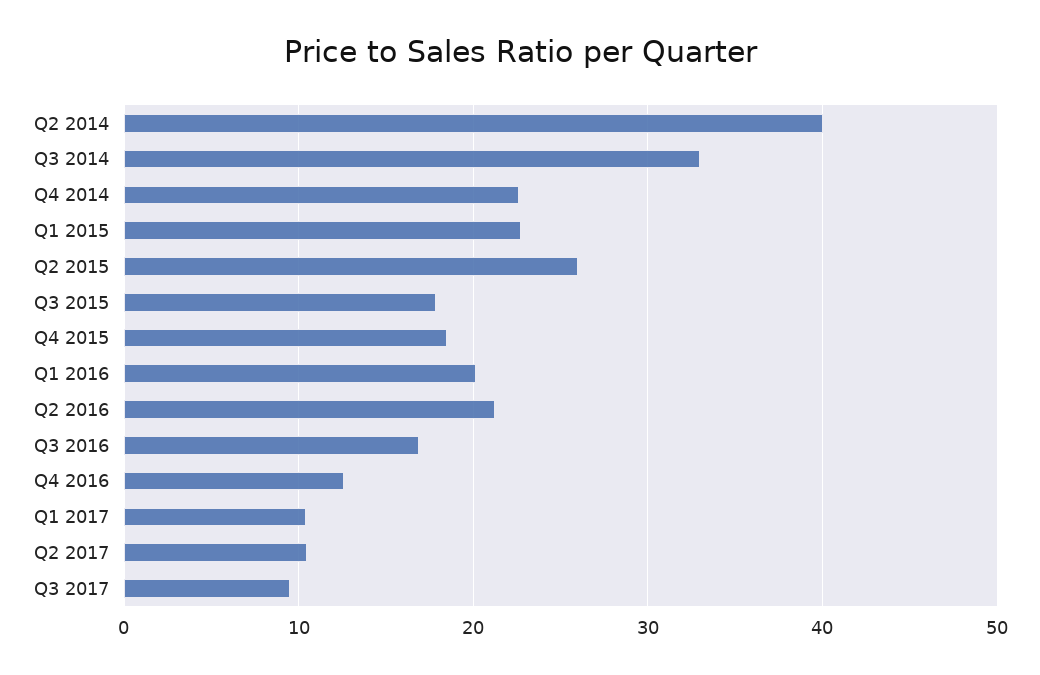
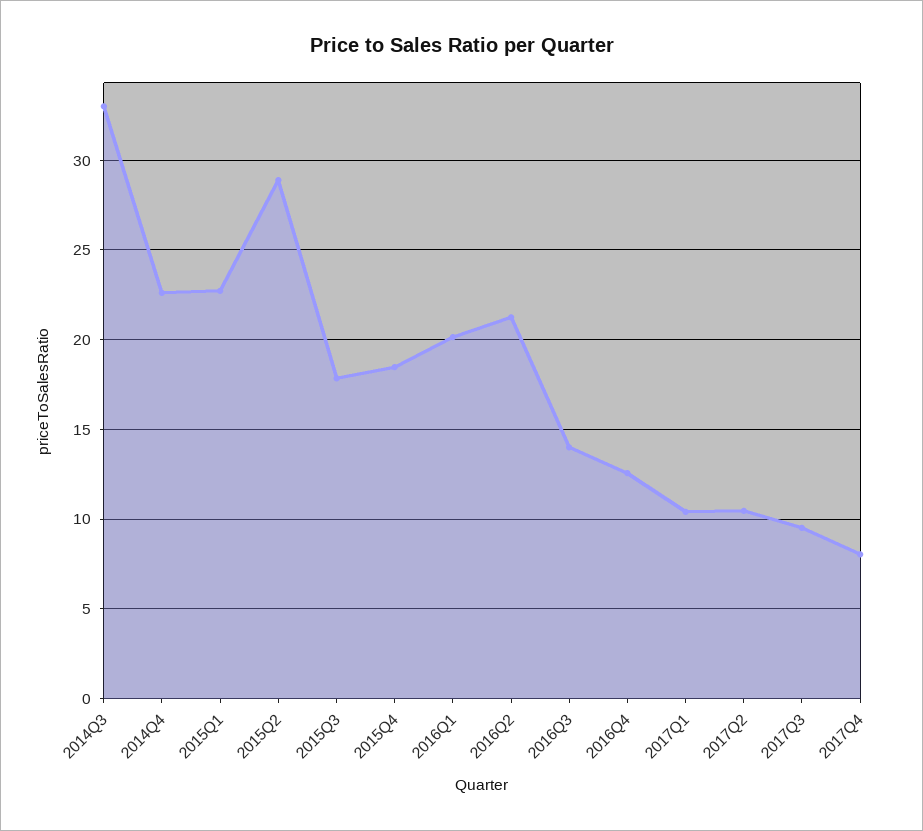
Q2 2014: 40 -> none
Q2 2015: 26 -> 29
Q3 2016: 17 -> 14
2017Q4: none -> 8

